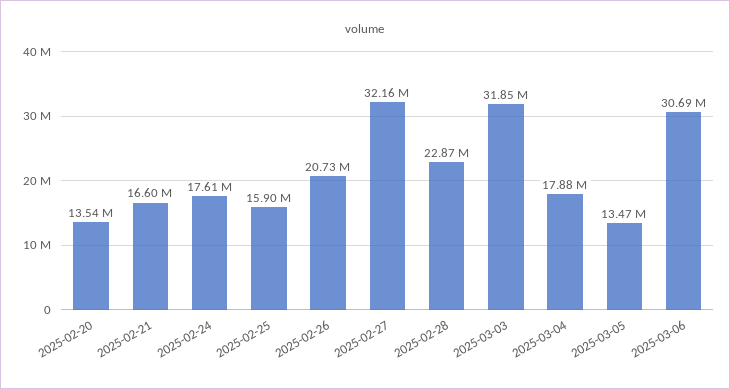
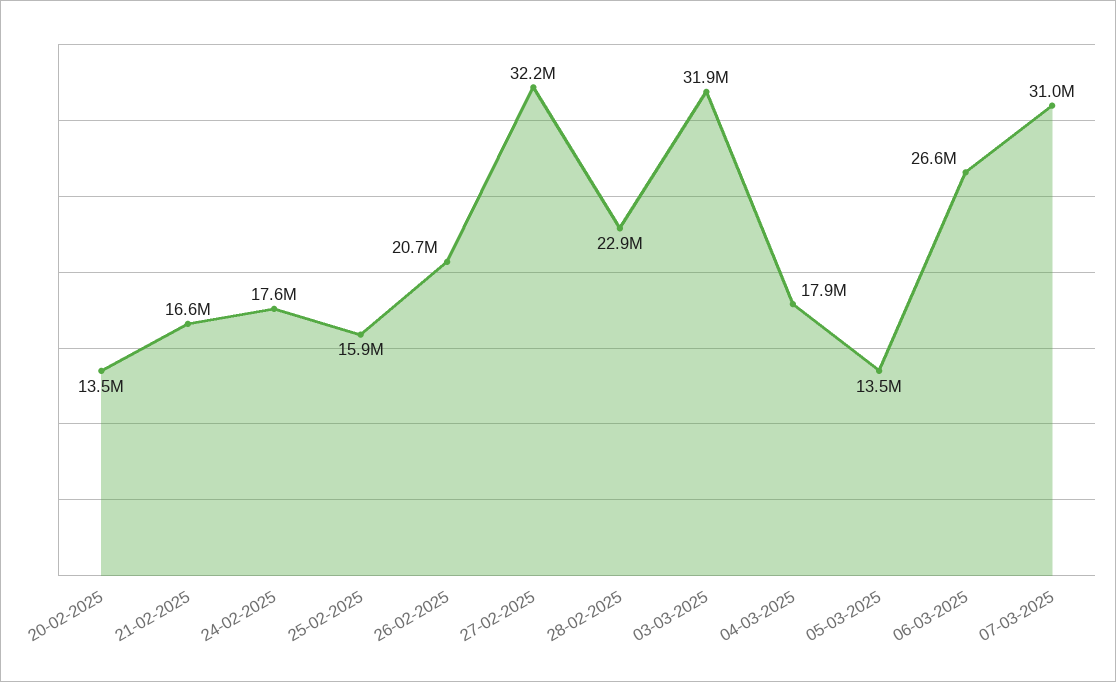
2025-03-06: 30690000 -> 26600000
07-03-2025: none -> 31000000

